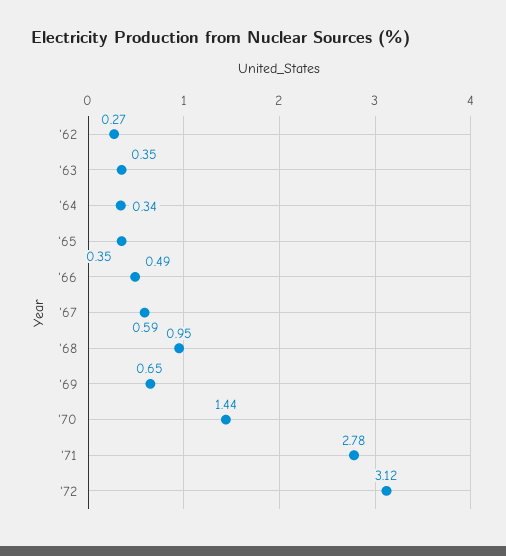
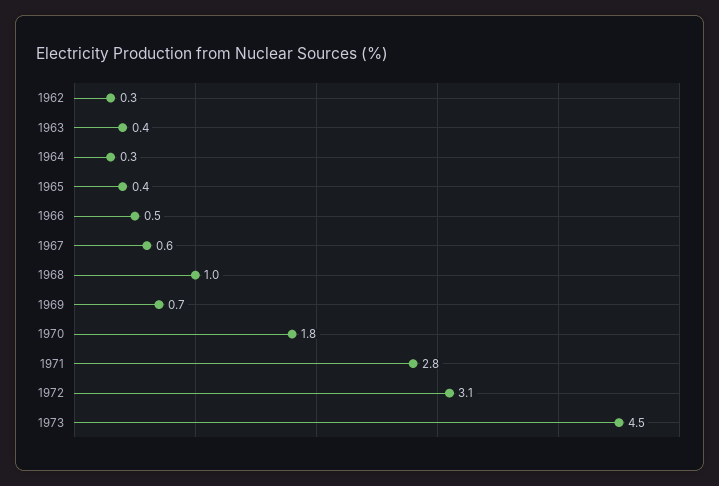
'70: 1.44 -> 1.8
1973: none -> 4.5

